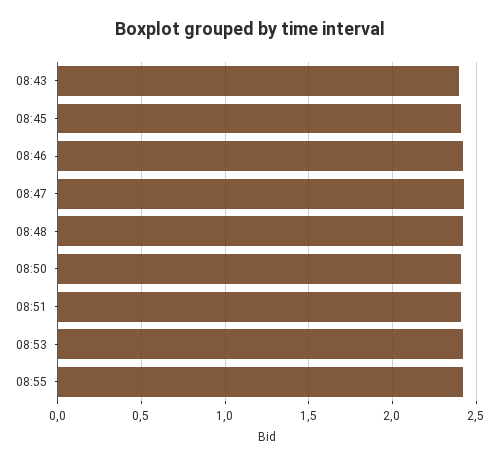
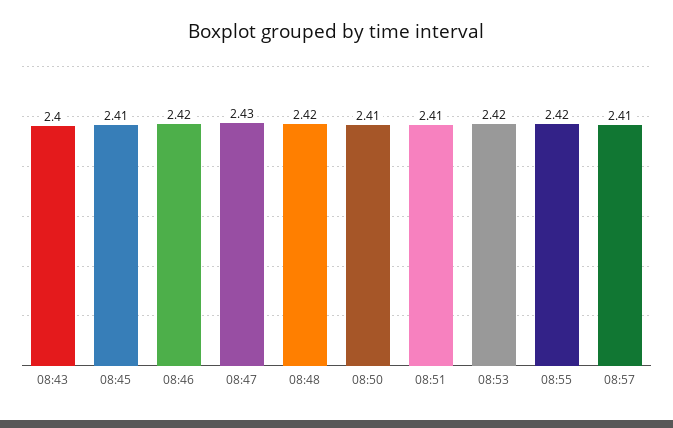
08:57: none -> 2.41

